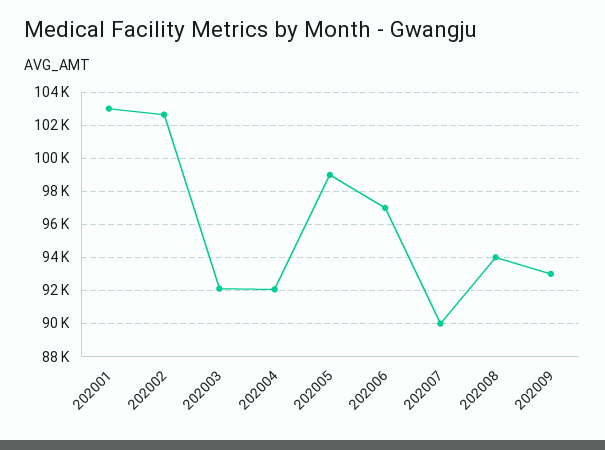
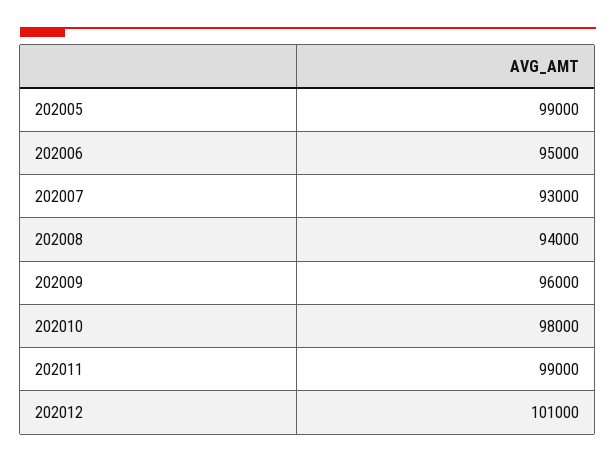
202001: 103000 -> none
202002: 102500 -> none
202003: 92000 -> none
202004: 92000 -> none
202006: 97000 -> 95000
202007: 90000 -> 93000
202009: 93000 -> 96000
202010: none -> 98000
202011: none -> 99000
202012: none -> 101000

